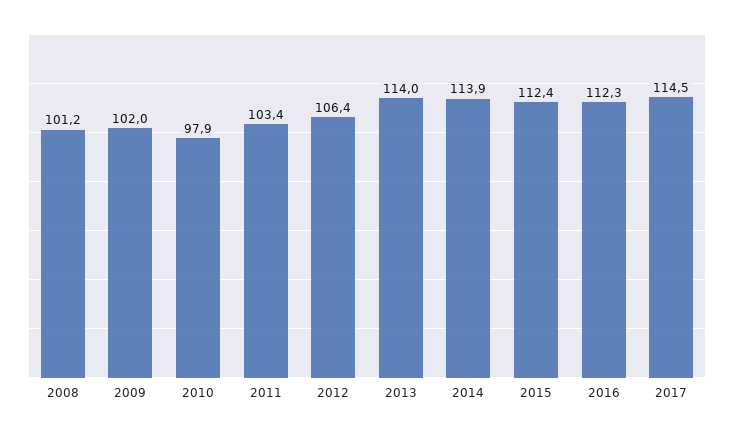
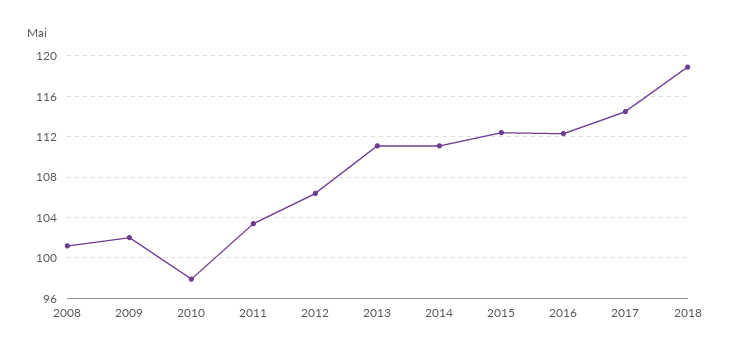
2013: 114 -> 111
2014: 113.9 -> 111
2018: none -> 119

